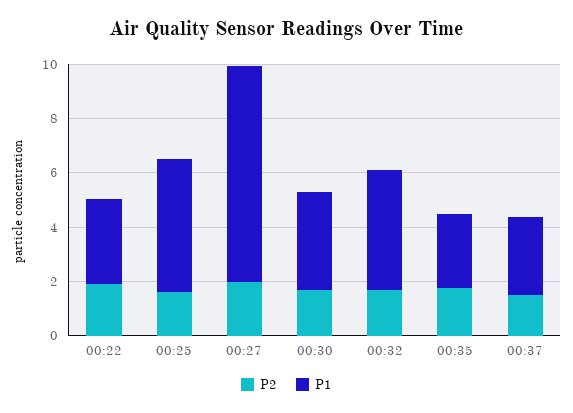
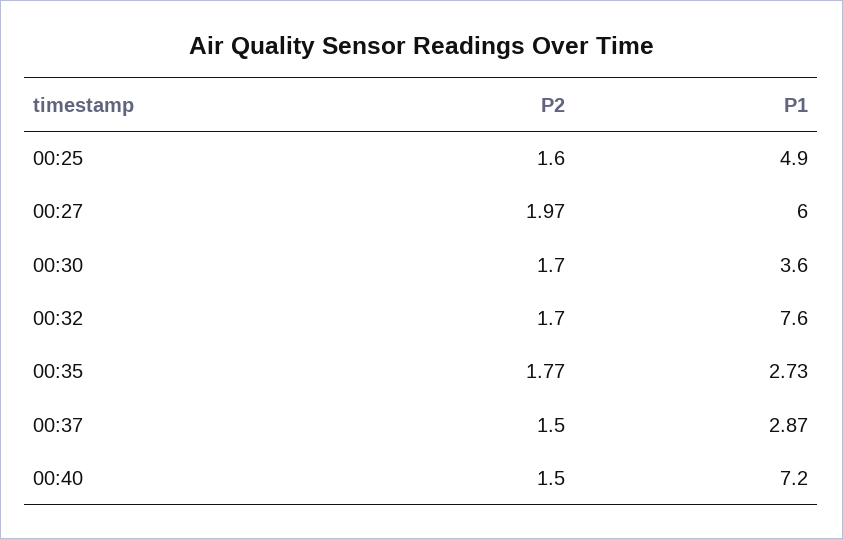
P2, 00:22: 2 -> none
P1, 00:22: 3 -> none
P1, 00:27: 8 -> 6
P1, 00:32: 4.5 -> 7.6
P2, 00:40: none -> 1.5
P1, 00:40: none -> 7.2

